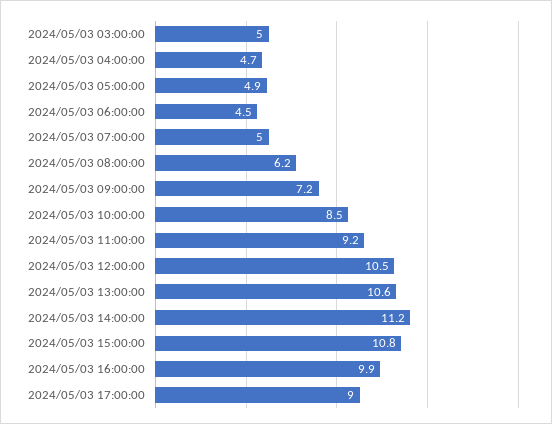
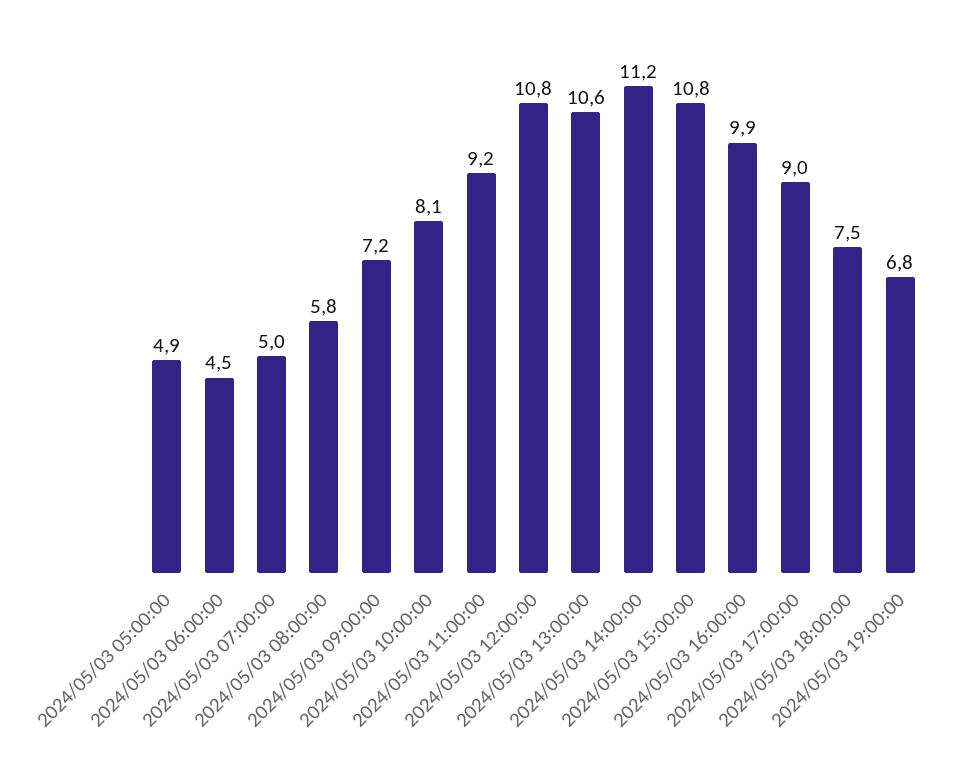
2024/05/03 03:00:00: 5 -> none
2024/05/03 04:00:00: 4.7 -> none
2024/05/03 08:00:00: 6.2 -> 5.8
2024/05/03 10:00:00: 8.5 -> 8.1
2024/05/03 12:00:00: 10.5 -> 10.8
2024/05/03 18:00:00: none -> 7.5
2024/05/03 19:00:00: none -> 6.8

